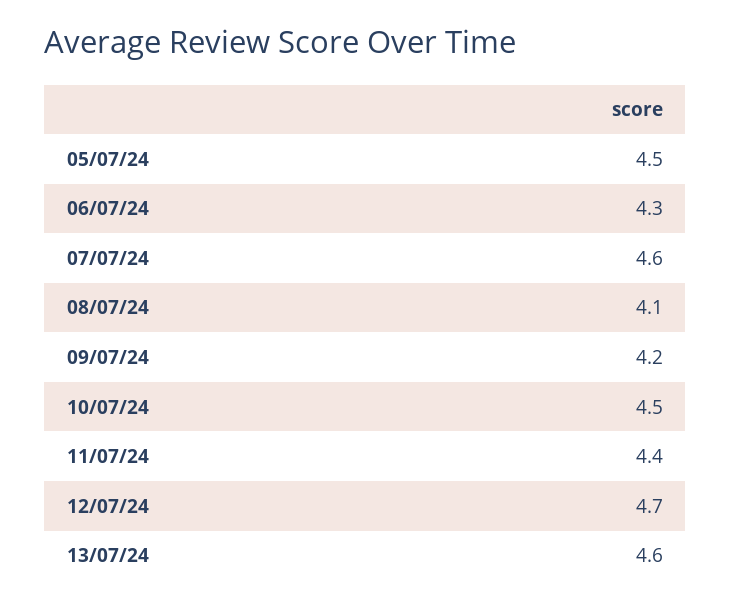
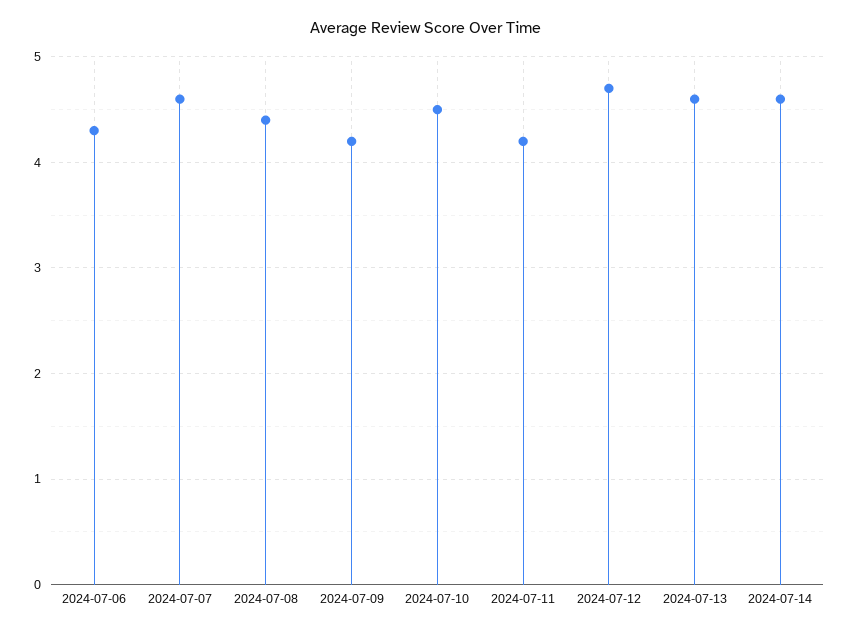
05/07/24: 4.5 -> none
08/07/24: 4.1 -> 4.4
11/07/24: 4.4 -> 4.2
2024-07-14: none -> 4.6

